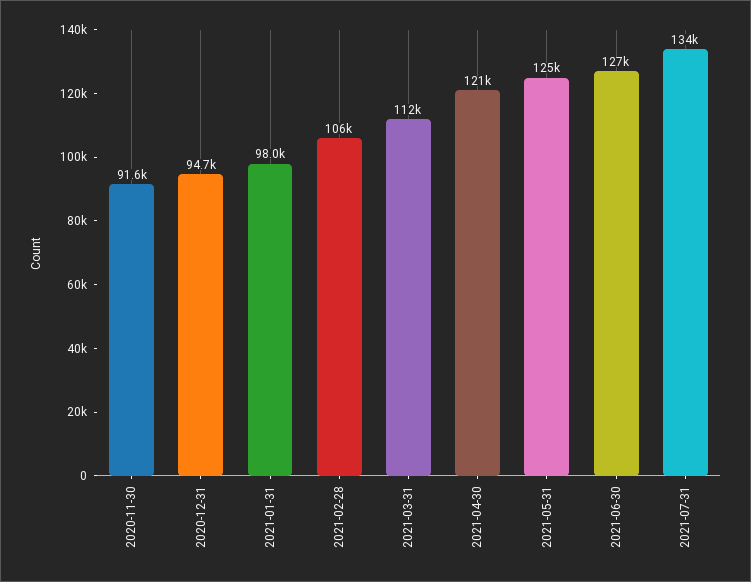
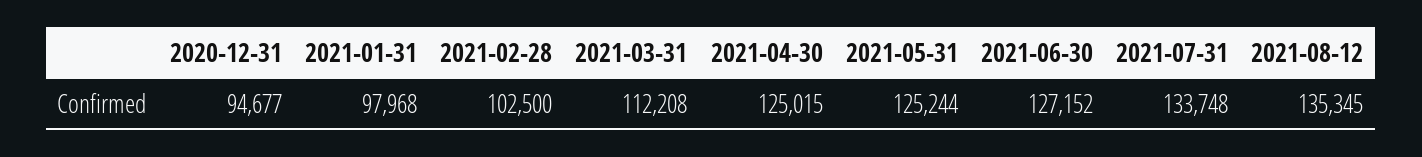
2020-11-30: 91600 -> none
2021-02-28: 106000 -> 102500
2021-04-30: 121000 -> 125015
2021-08-12: none -> 135345

